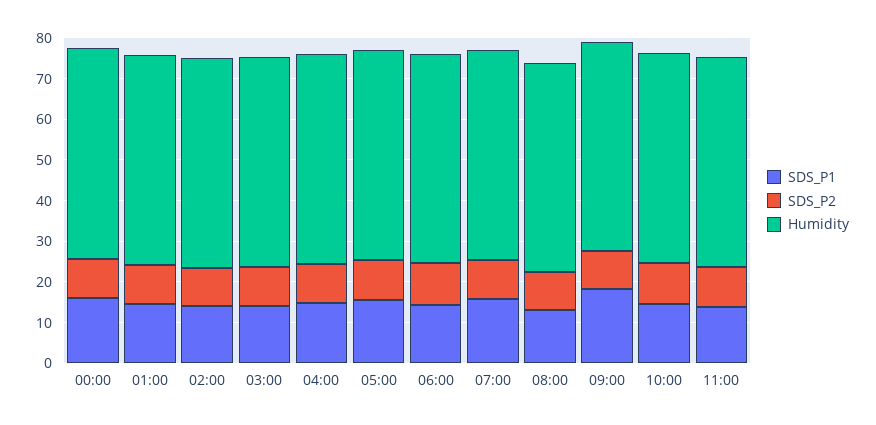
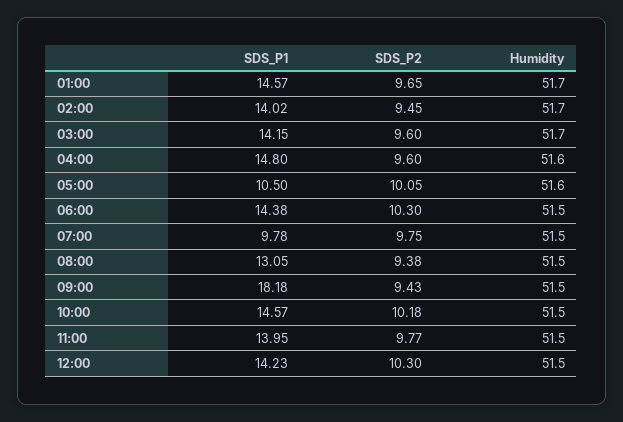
SDS_P1, 00:00: 16 -> none
SDS_P2, 00:00: 10 -> none
Humidity, 00:00: 52 -> none
SDS_P1, 05:00: 16 -> 10.5
SDS_P1, 07:00: 16 -> 9.78
SDS_P1, 12:00: none -> 14.23
SDS_P2, 12:00: none -> 10.3
Humidity, 12:00: none -> 51.5

